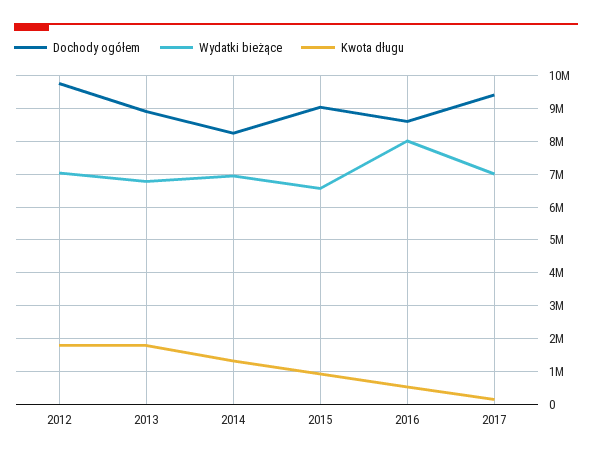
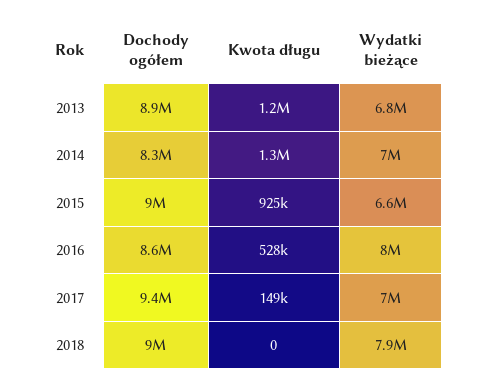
Dochody ogółem, 2012: 9800000 -> none
Wydatki bieżące, 2012: 7000000 -> none
Kwota długu, 2012: 1800000 -> none
Kwota długu, 2013: 1800000 -> 1200000
Dochody ogółem, 2018: none -> 9000000
Kwota długu, 2018: none -> 0
Wydatki bieżące, 2018: none -> 7900000

